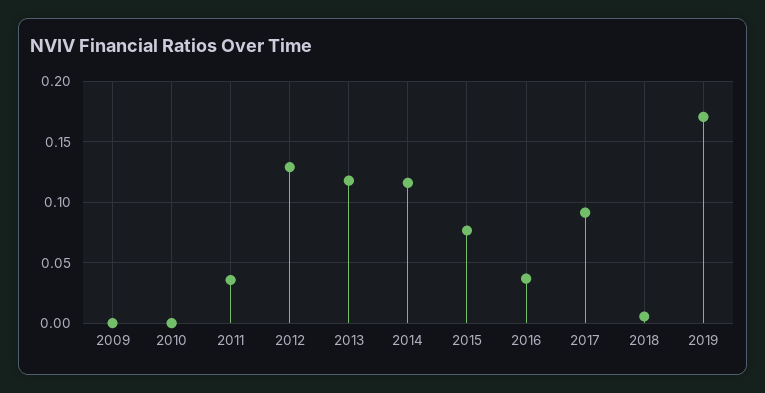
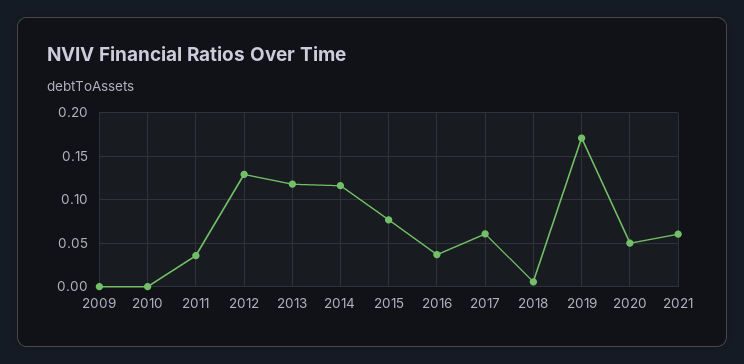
2017: 0.09 -> 0.06
2020: none -> 0.05
2021: none -> 0.06

